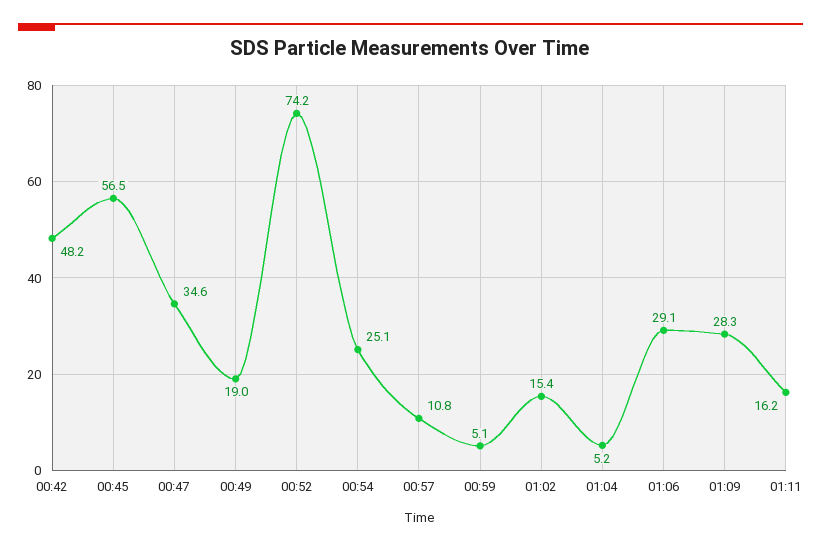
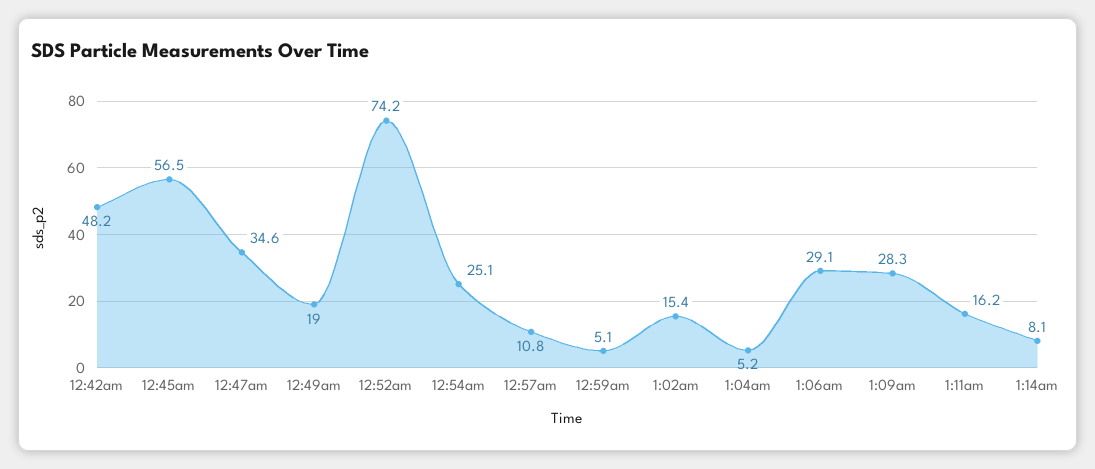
1:14am: none -> 8.1

